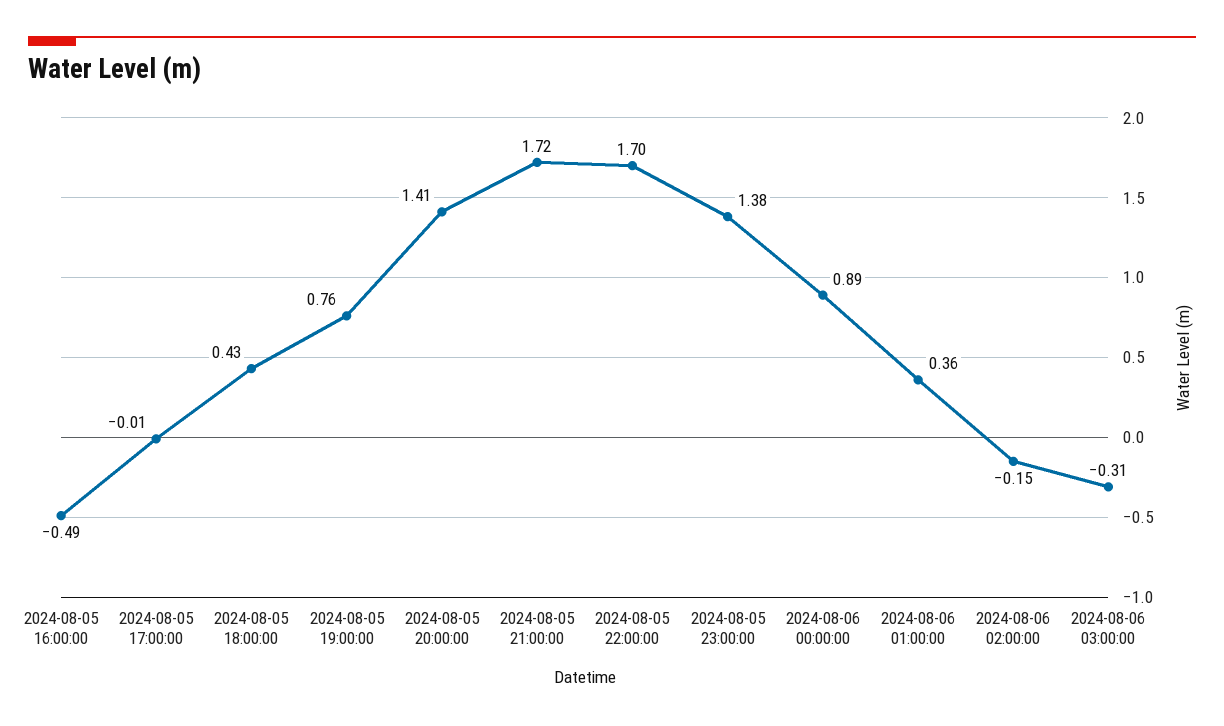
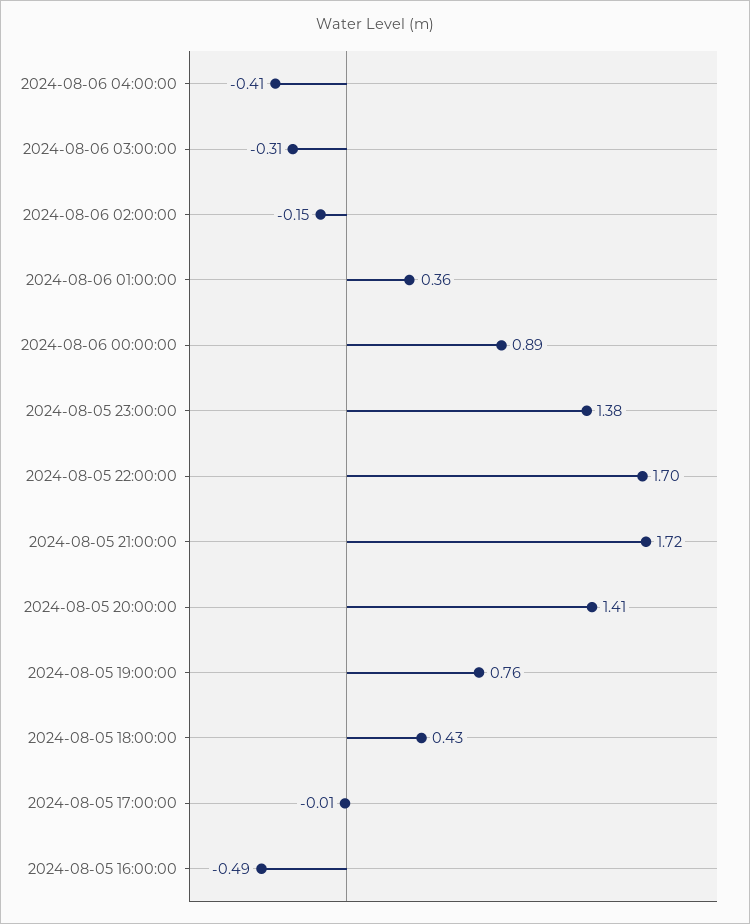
2024-08-06 04:00:00: none -> -0.41

